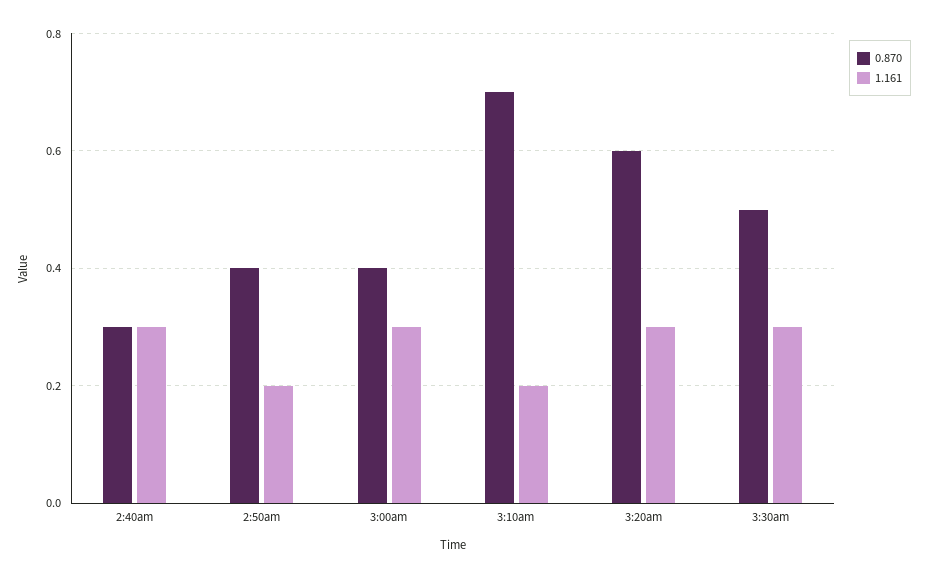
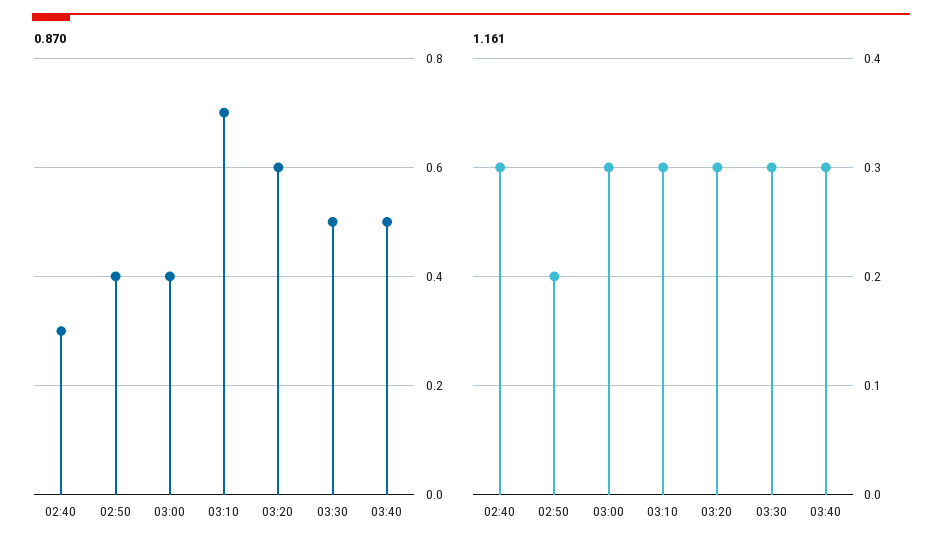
1.161, 3:10am: 0.2 -> 0.3
0.870, 03:40: none -> 0.5
1.161, 03:40: none -> 0.3

